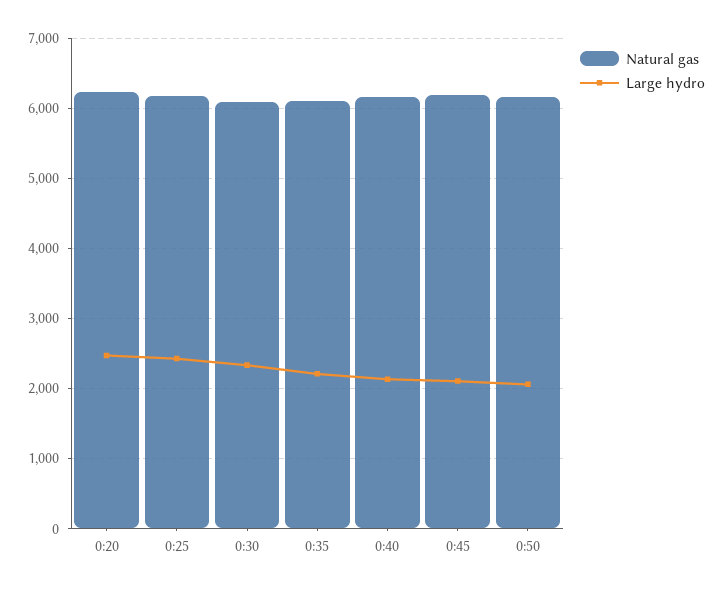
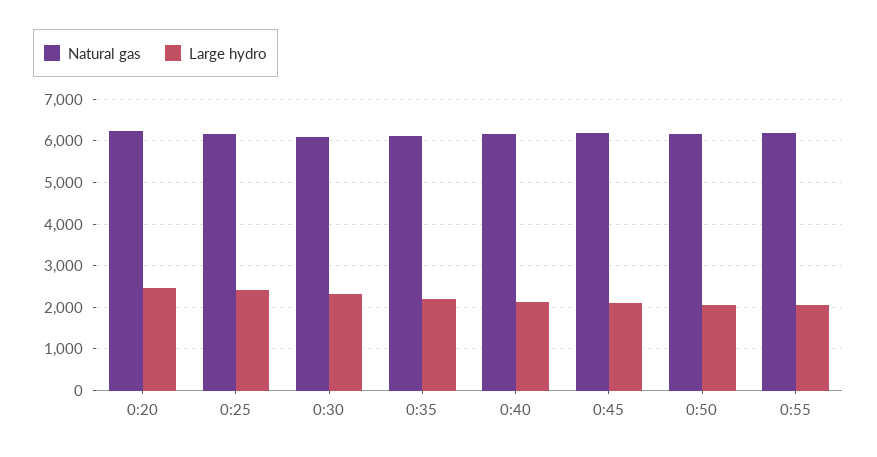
Natural gas, 0:55: none -> 6200
Large hydro, 0:55: none -> 2000

